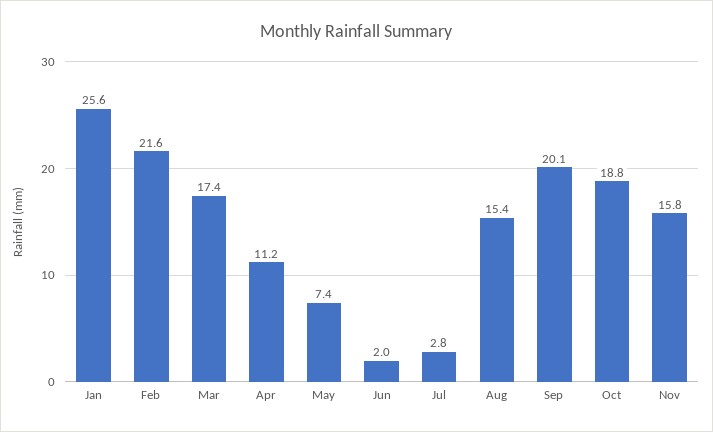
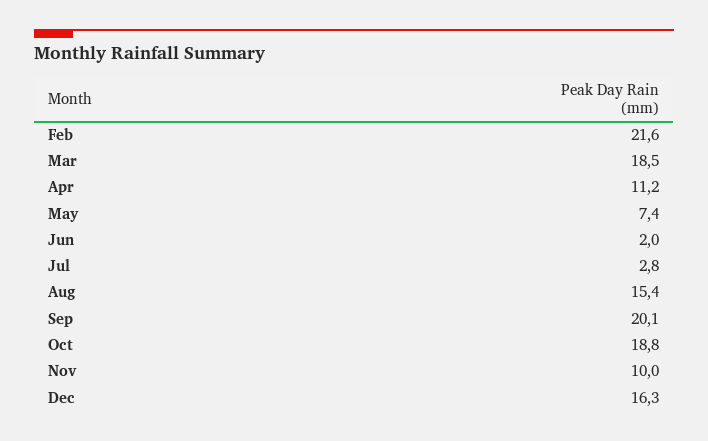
Jan: 25.6 -> none
Mar: 17.4 -> 18.5
Nov: 15.8 -> 10
Dec: none -> 16.3

